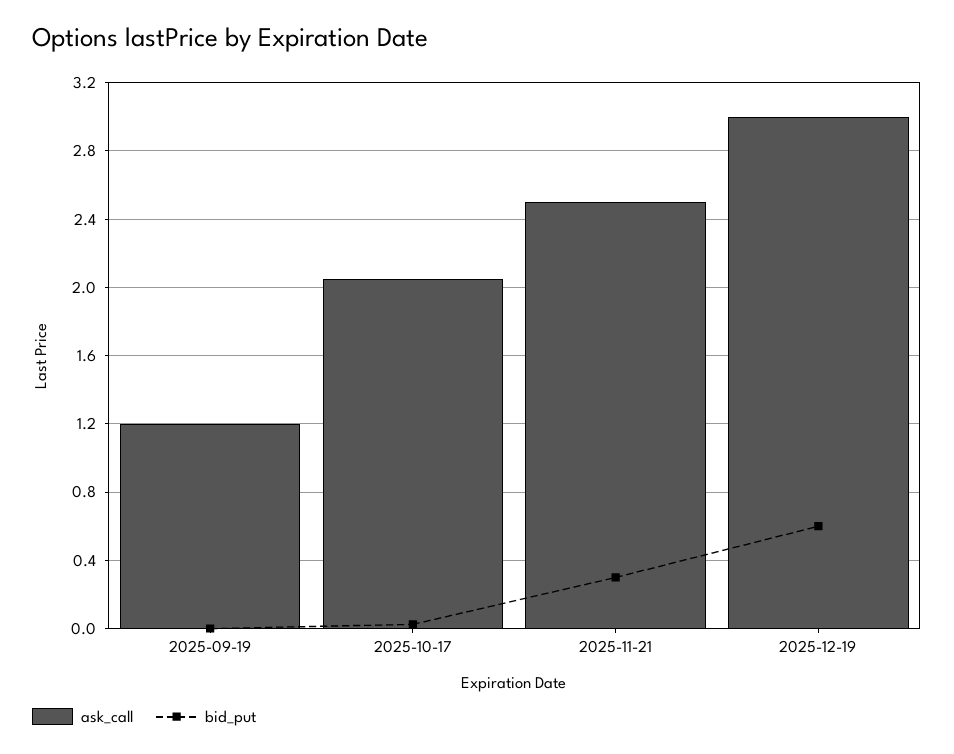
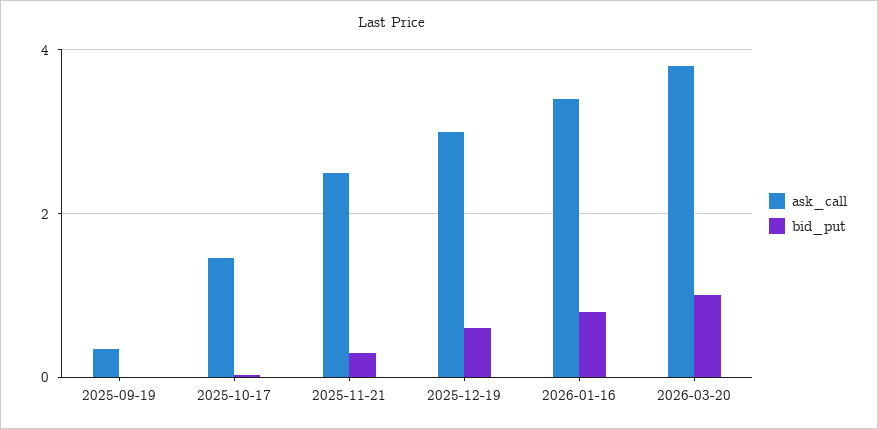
ask_call, 2025-09-19: 1.2 -> 0.4
ask_call, 2025-10-17: 2.05 -> 1.4
ask_call, 2026-01-16: none -> 3.4
bid_put, 2026-01-16: none -> 0.8
ask_call, 2026-03-20: none -> 3.8
bid_put, 2026-03-20: none -> 1

